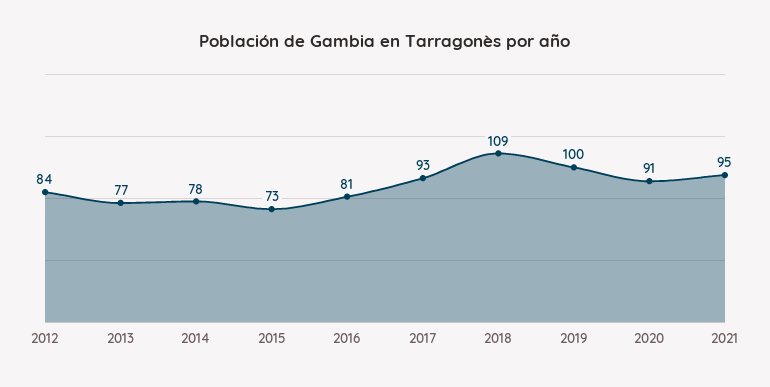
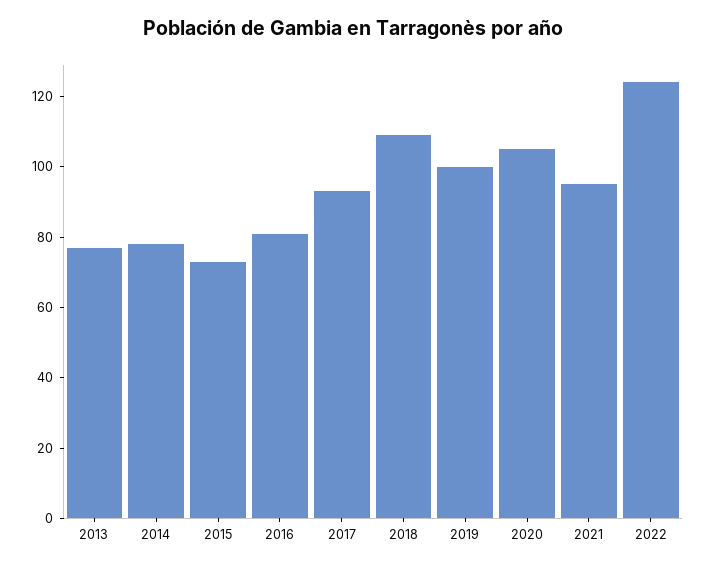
2012: 84 -> none
2020: 91 -> 105
2022: none -> 125

